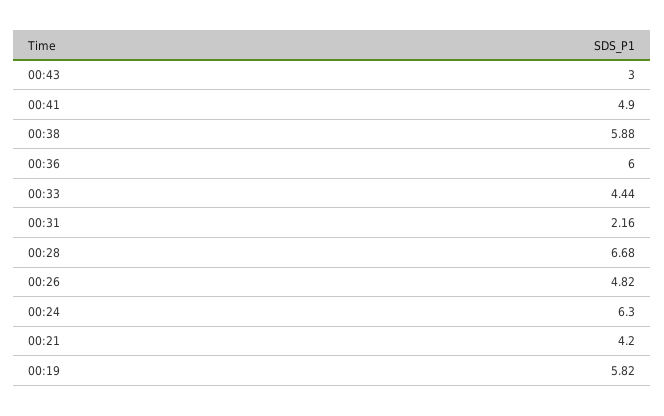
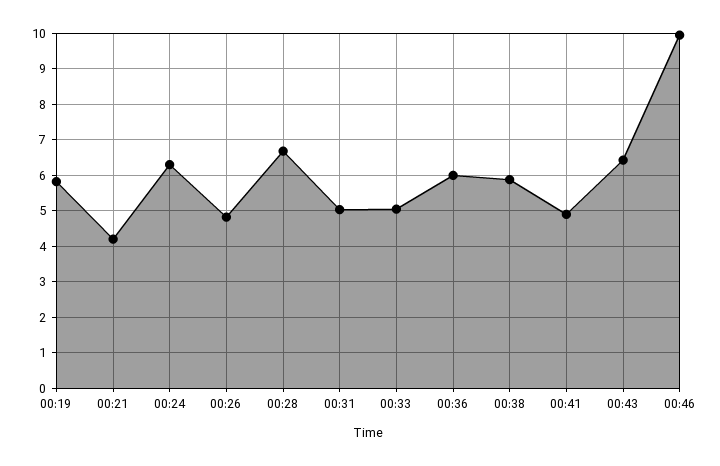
00:43: 3 -> 6.4
00:33: 4.44 -> 5
00:31: 2.16 -> 5
00:46: none -> 10

